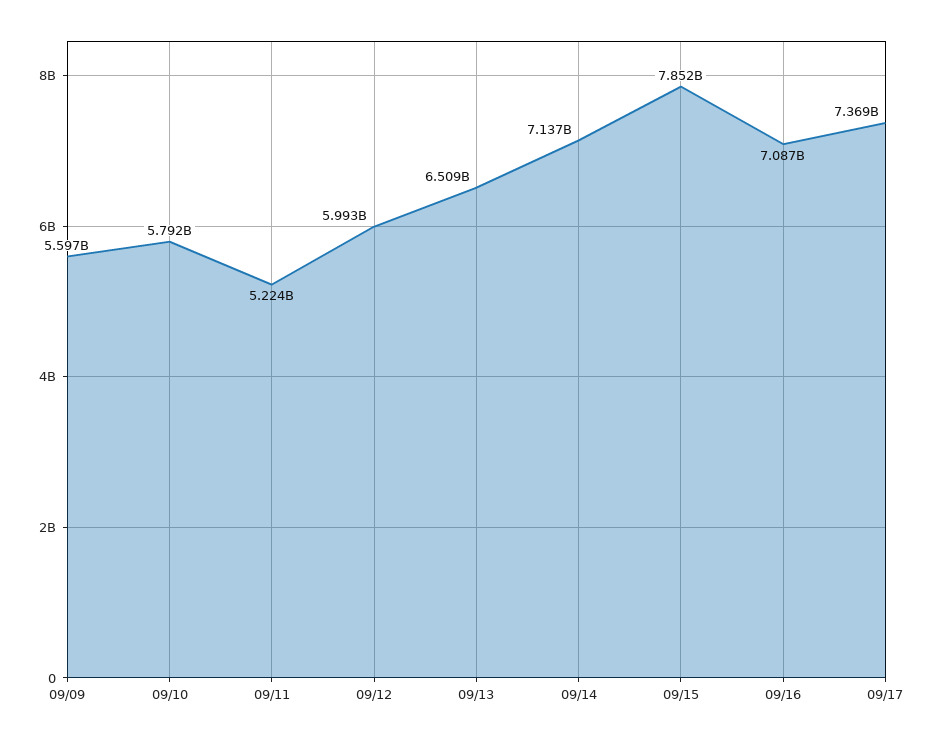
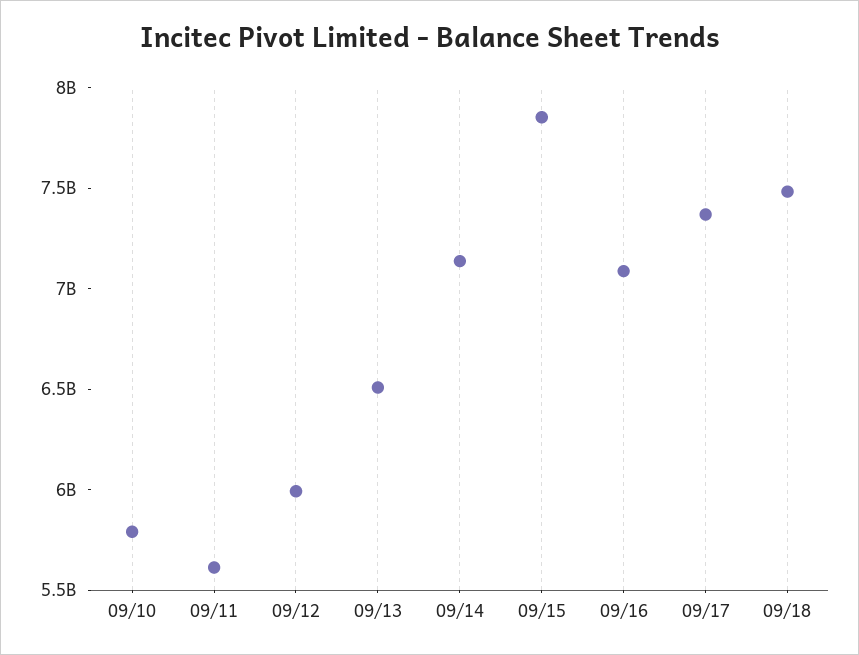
09/09: 5597000000 -> none
09/11: 5224000000 -> 5600000000
09/18: none -> 7500000000

